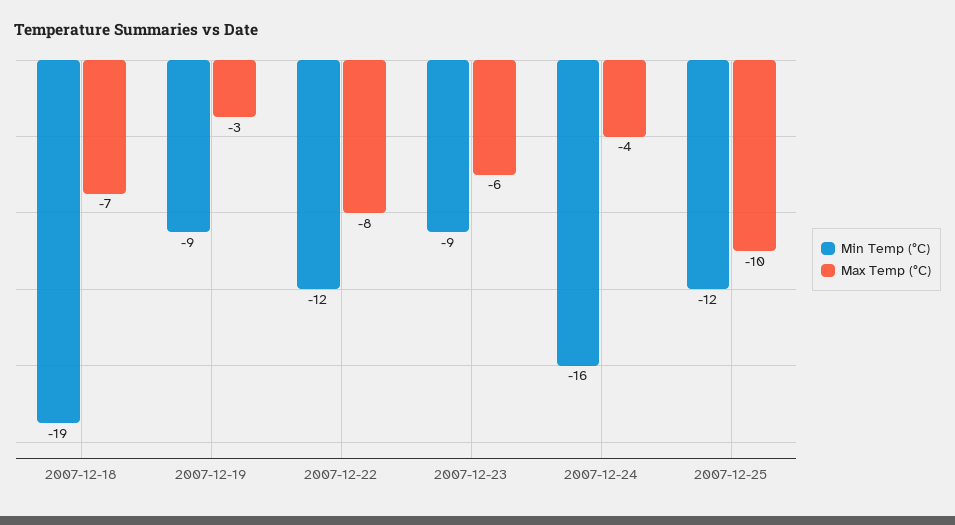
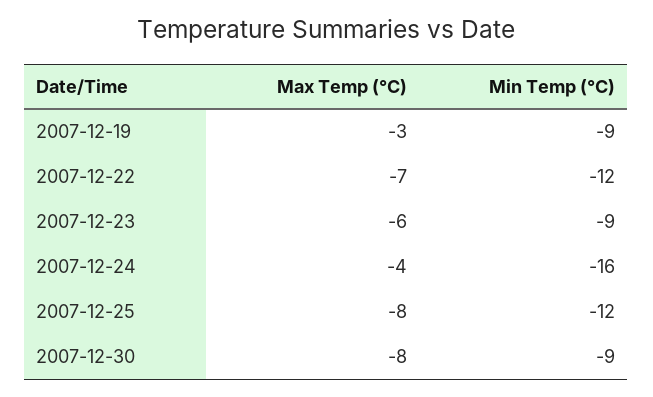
Min Temp (°C), 2007-12-18: -19 -> none
Max Temp (°C), 2007-12-18: -7 -> none
Max Temp (°C), 2007-12-22: -8 -> -7
Max Temp (°C), 2007-12-25: -10 -> -8
Max Temp (°C), 2007-12-30: none -> -8
Min Temp (°C), 2007-12-30: none -> -9

